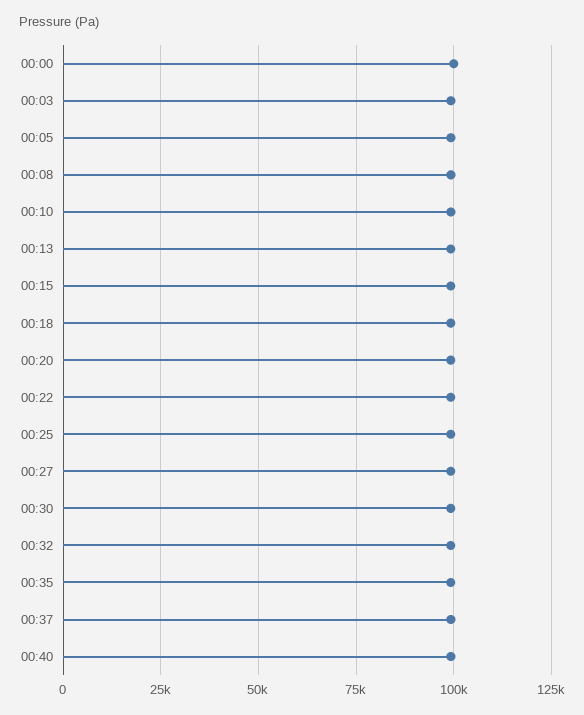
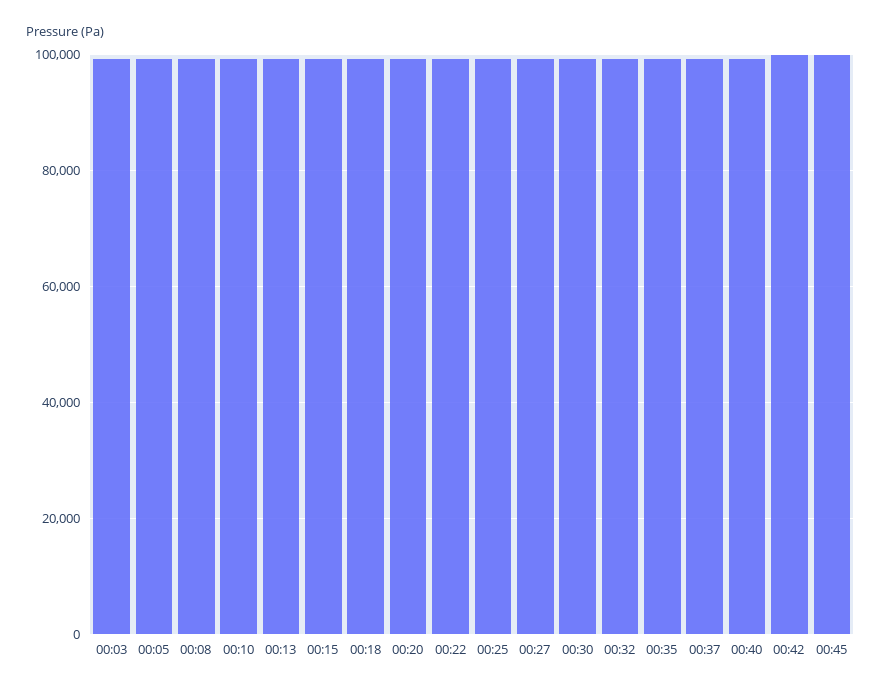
00:00: 100000 -> none
00:42: none -> 100000
00:45: none -> 100000

